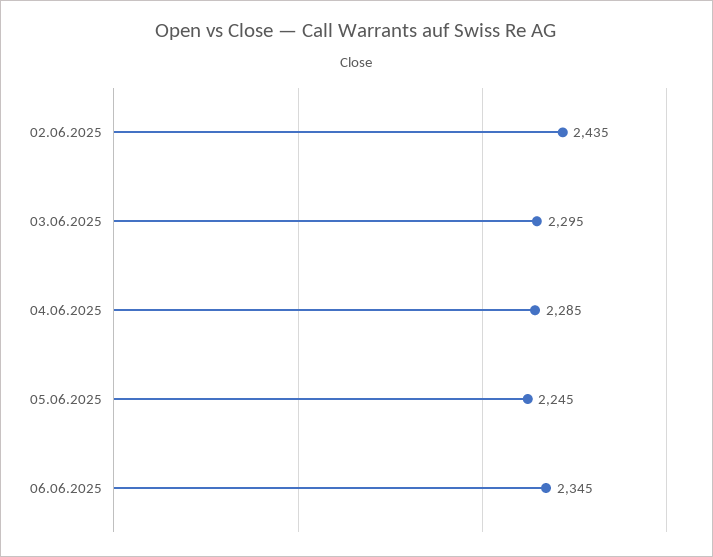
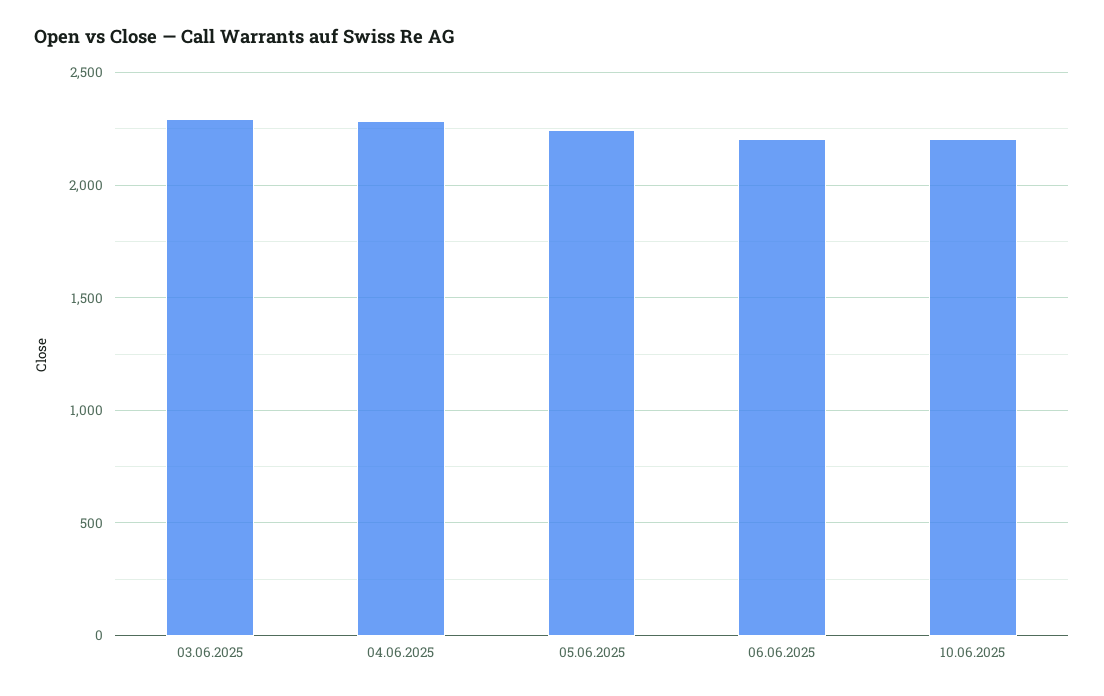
02.06.2025: 2435 -> none
06.06.2025: 2345 -> 2200
10.06.2025: none -> 2200

